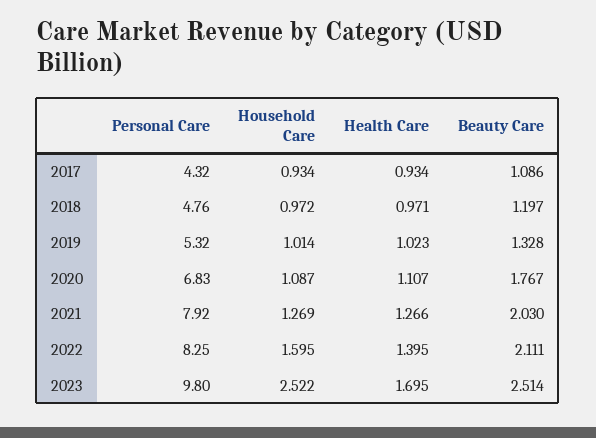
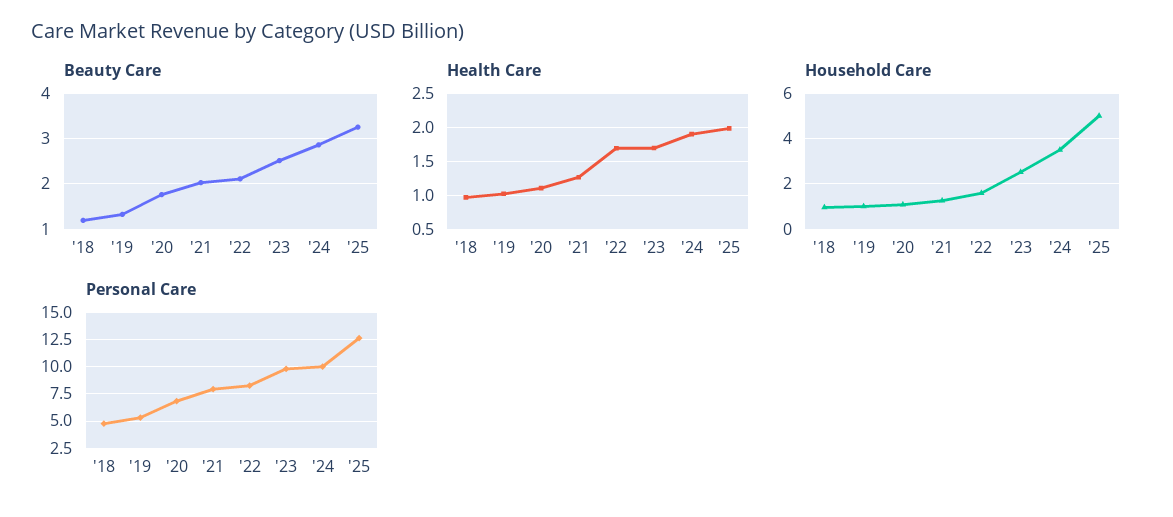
Personal Care, 2017: 4.32 -> none
Household Care, 2017: 0.934 -> none
Health Care, 2017: 0.934 -> none
Beauty Care, 2017: 1.086 -> none
Health Care, 2022: 1.395 -> 1.7
Beauty Care, '24: none -> 2.8
Beauty Care, '25: none -> 3.2
Health Care, '24: none -> 1.9
Health Care, '25: none -> 2
Household Care, '24: none -> 3.5
Household Care, '25: none -> 5
Personal Care, '24: none -> 10
Personal Care, '25: none -> 12.5

